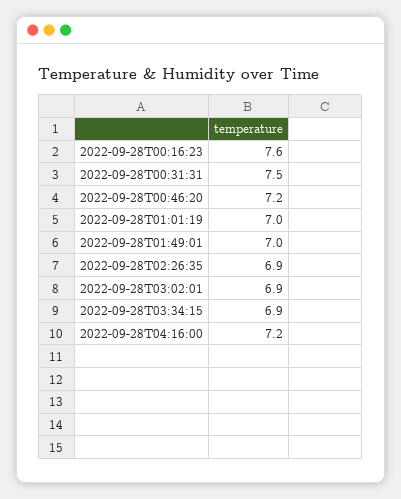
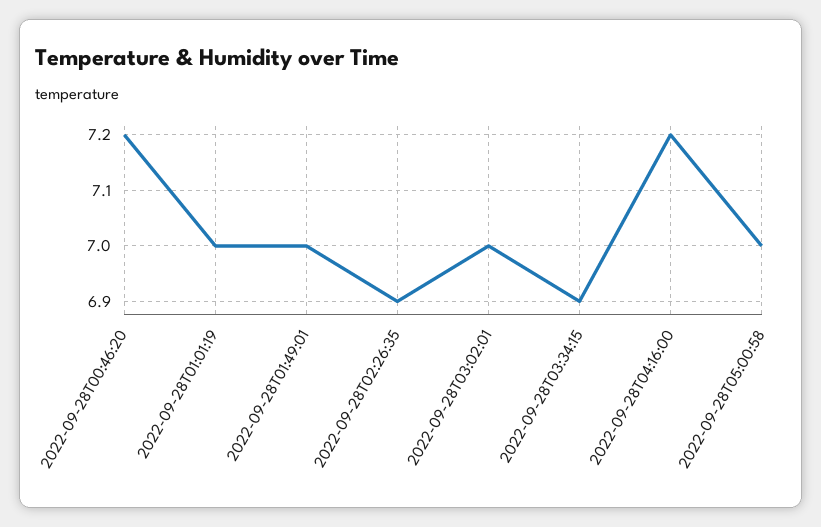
2022-09-28T00:16:23: 7.6 -> none
2022-09-28T00:31:31: 7.5 -> none
2022-09-28T03:02:01: 6.9 -> 7
2022-09-28T05:00:58: none -> 7

